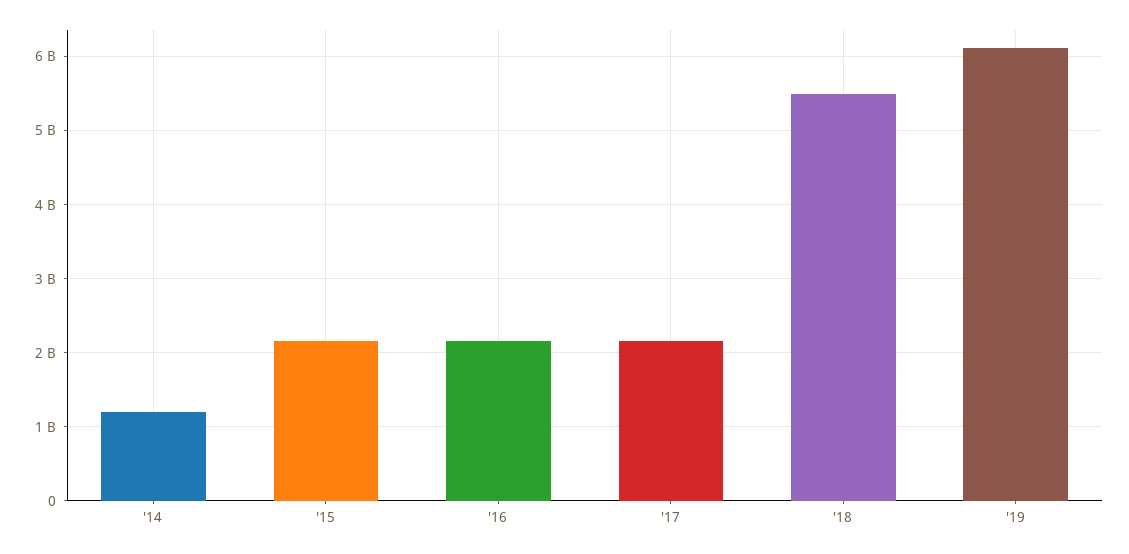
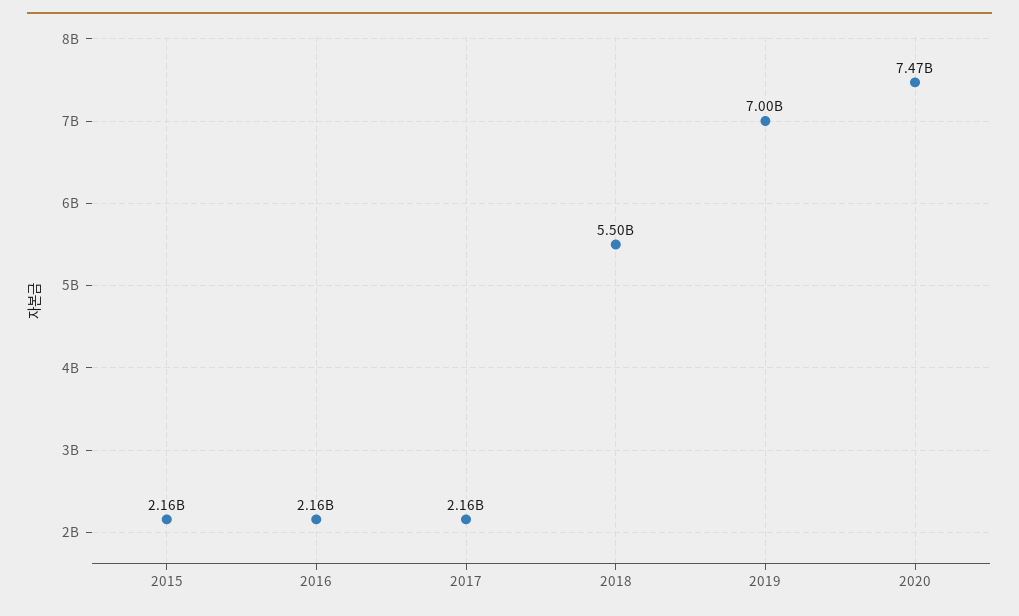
'14: 1200000000 -> none
'19: 6100000000 -> 7000000000
2020: none -> 7470000000

